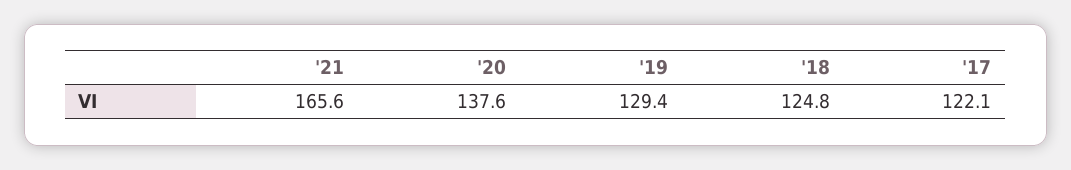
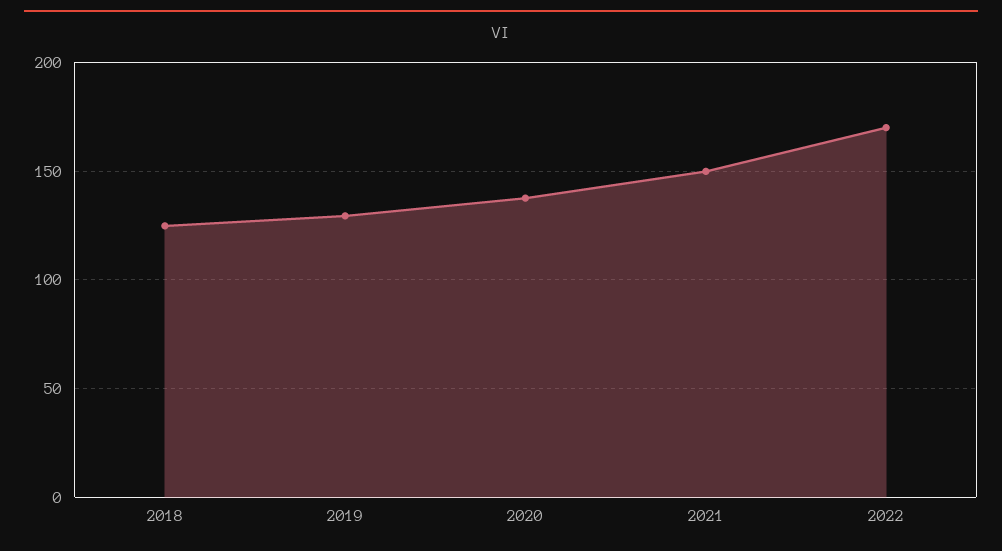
'21: 165.6 -> 150
'17: 122.1 -> none
2022: none -> 170

